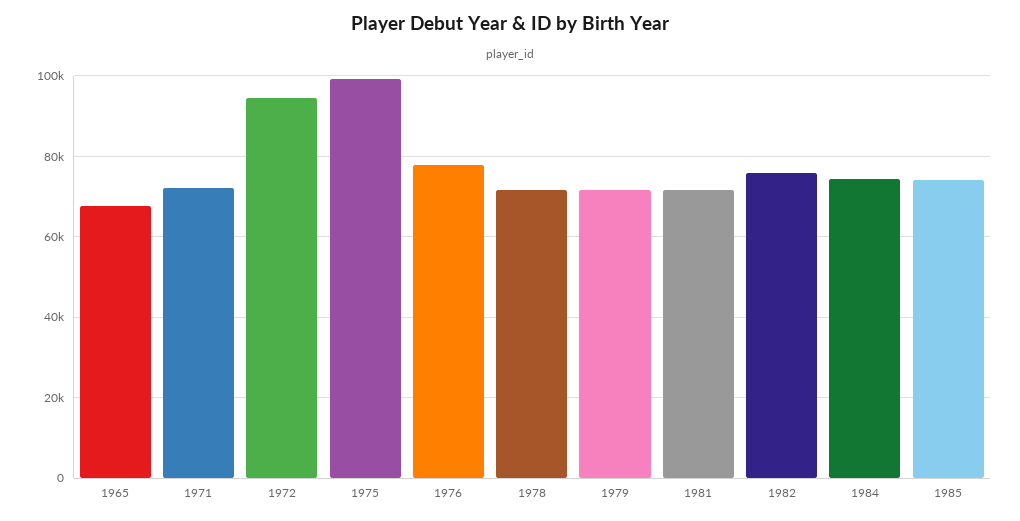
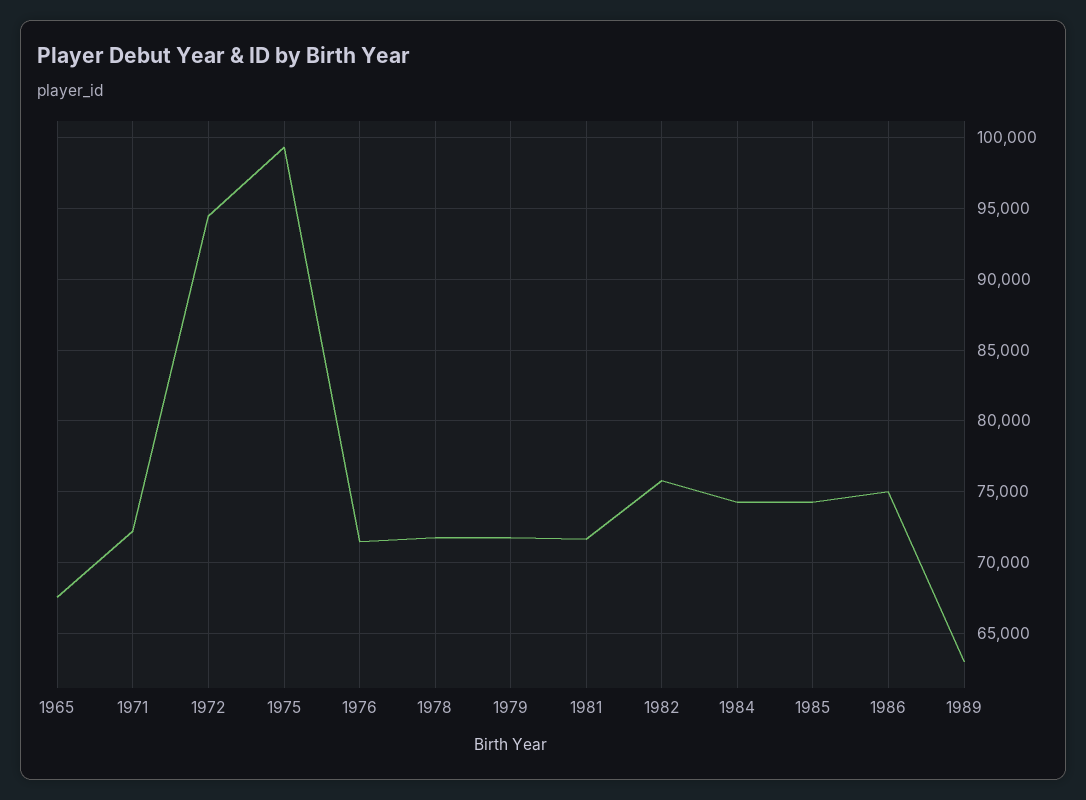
1976: 78000 -> 71500
1986: none -> 75000
1989: none -> 63000

